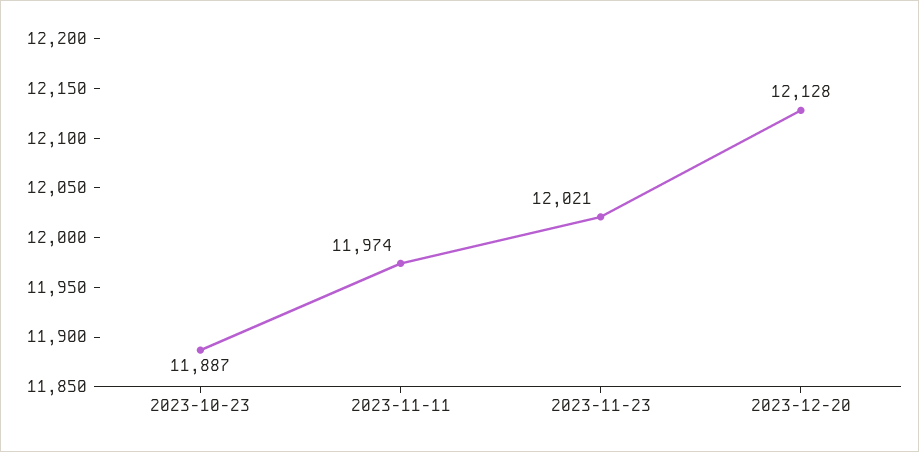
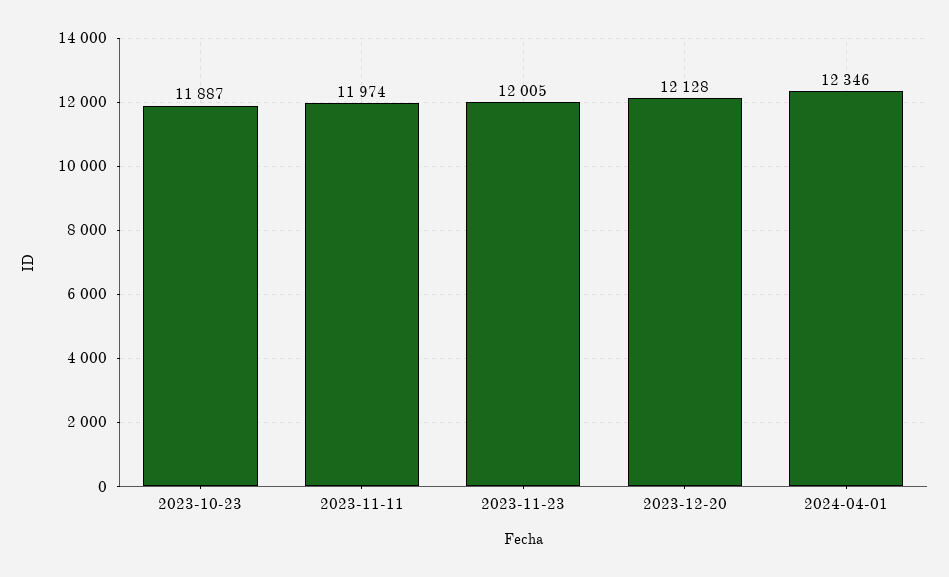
2023-11-23: 12021 -> 12005
2024-04-01: none -> 12346

